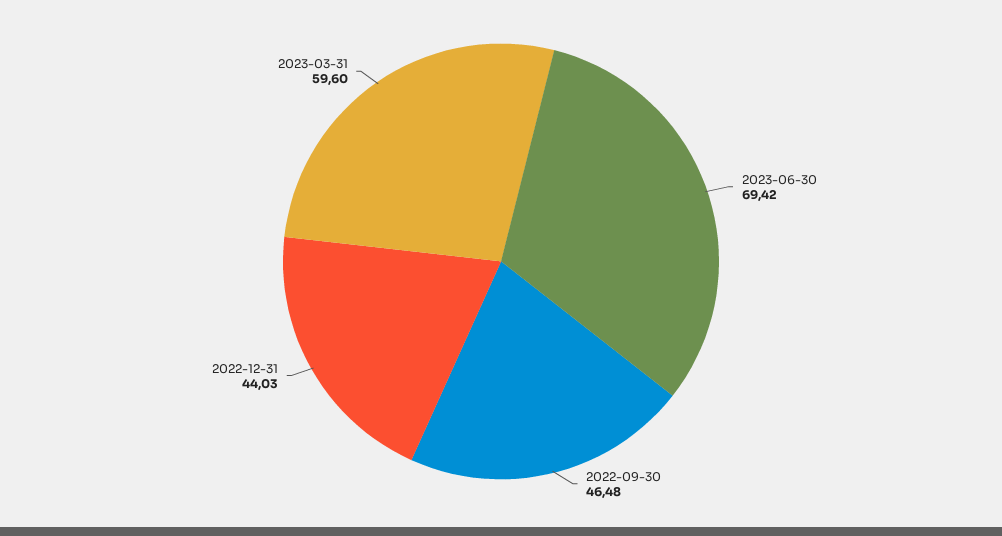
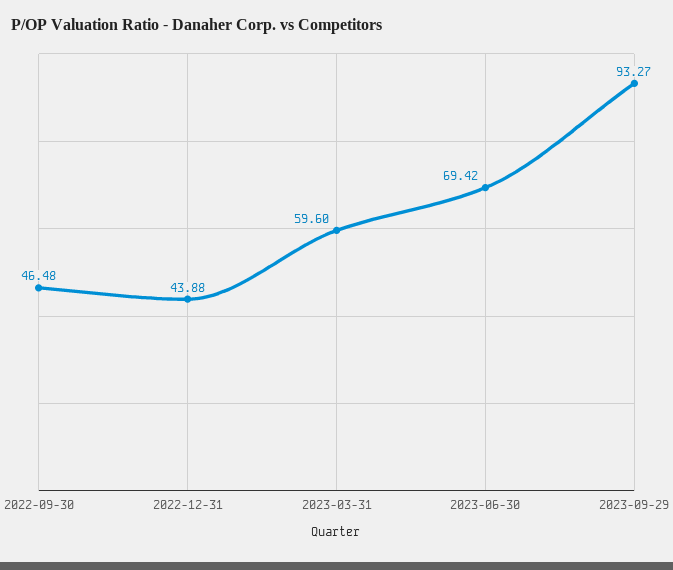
2022-12-31: 44.03 -> 43.88
2023-09-29: none -> 93.27

